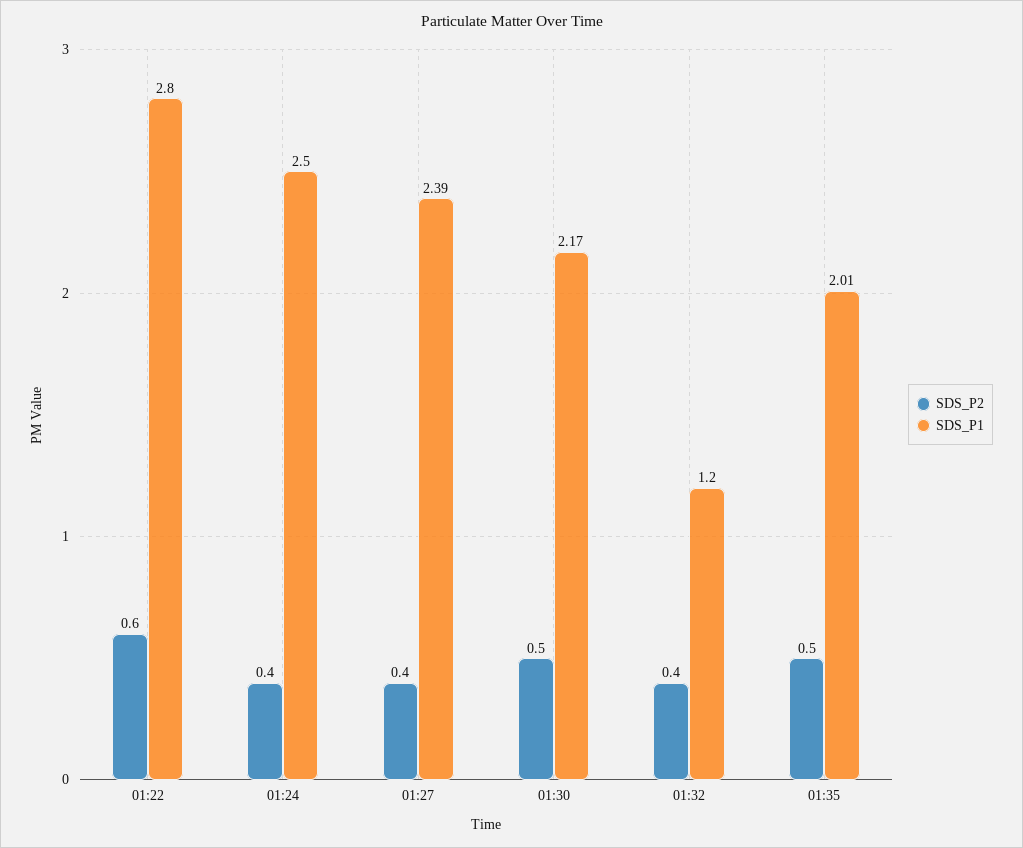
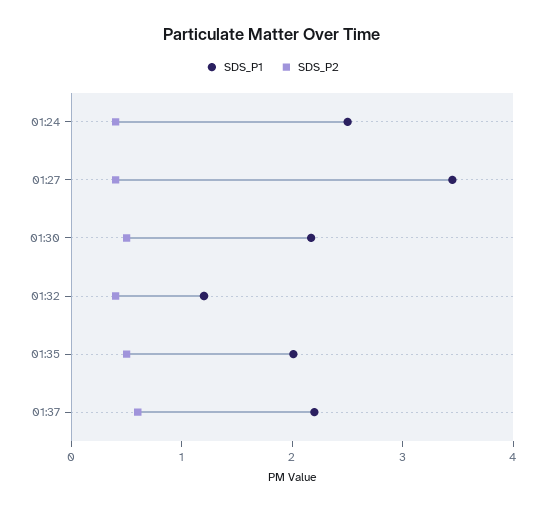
SDS_P2, 01:22: 0.6 -> none
SDS_P1, 01:22: 2.8 -> none
SDS_P1, 01:27: 2.39 -> 3.4
SDS_P1, 01:37: none -> 2.2
SDS_P2, 01:37: none -> 0.6

